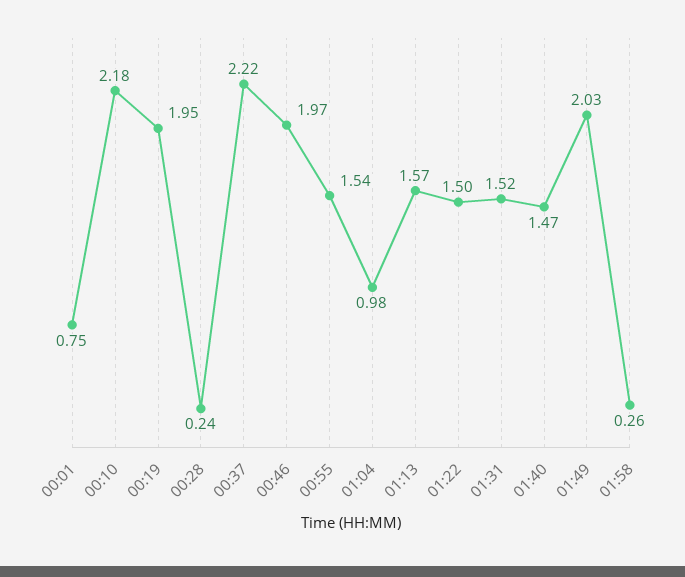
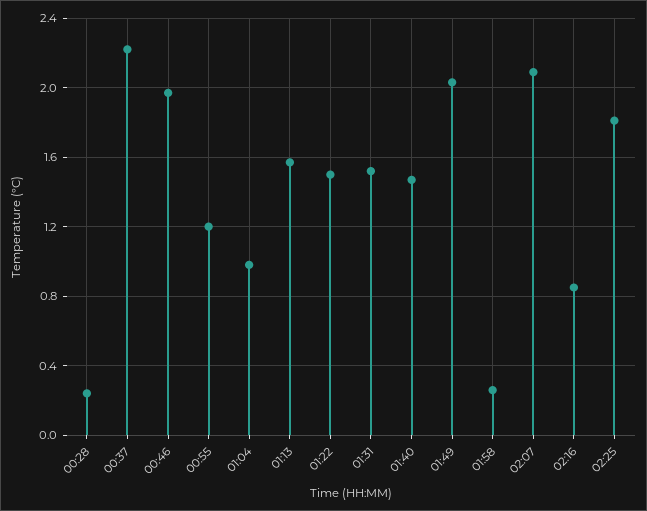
00:01: 0.75 -> none
00:10: 2.18 -> none
00:19: 1.95 -> none
00:55: 1.54 -> 1.2
02:07: none -> 2.1
02:16: none -> 0.85
02:25: none -> 1.8

